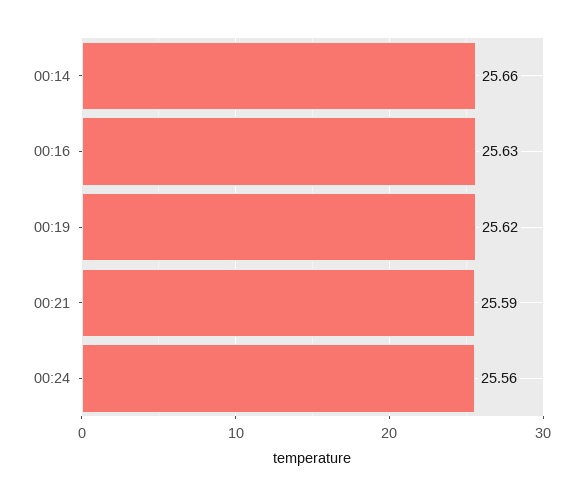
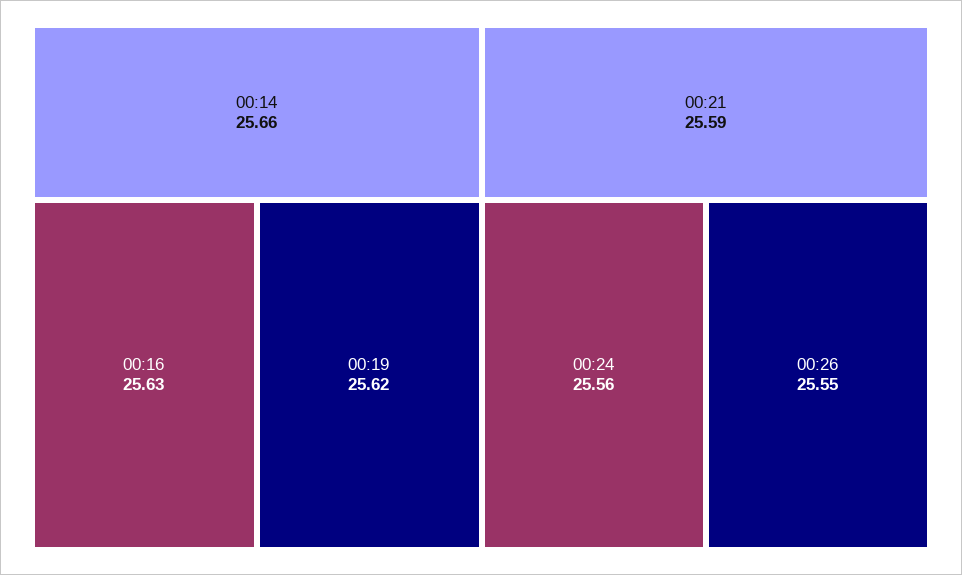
00:26: none -> 25.55

